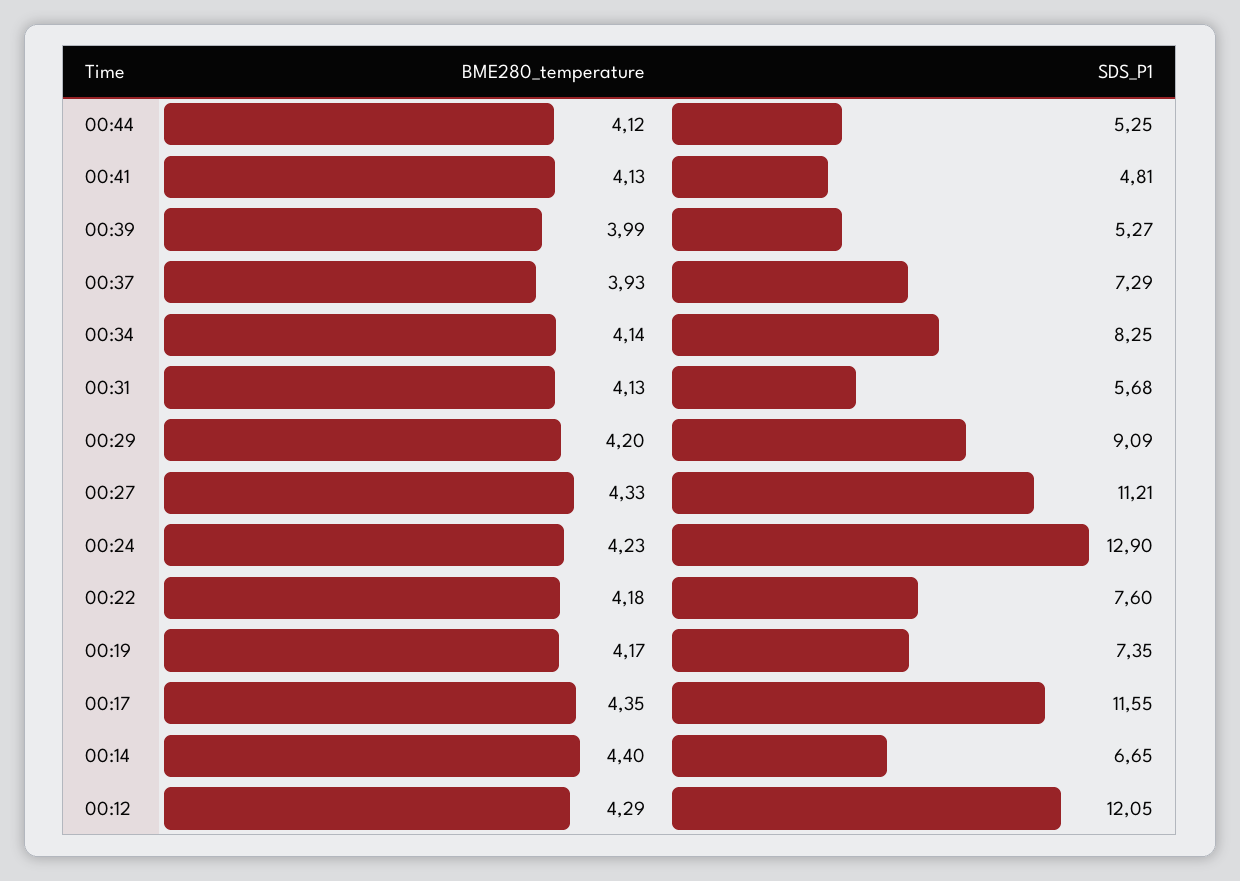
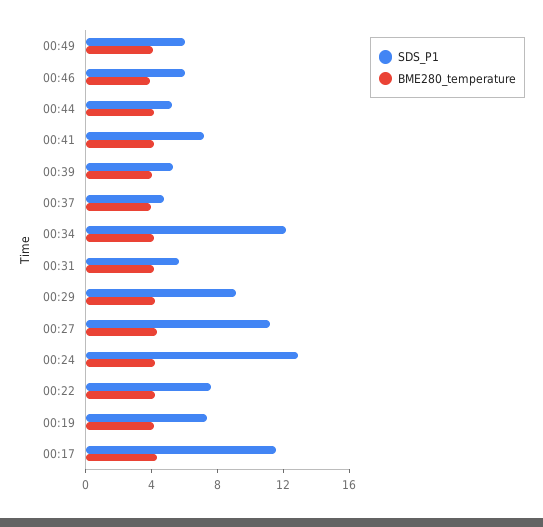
SDS_P1, 00:41: 4.81 -> 7
SDS_P1, 00:37: 7.29 -> 5
SDS_P1, 00:34: 8.25 -> 12
BME280_temperature, 00:14: 4.4 -> none
SDS_P1, 00:14: 6.65 -> none
BME280_temperature, 00:12: 4.29 -> none
SDS_P1, 00:12: 12.05 -> none
SDS_P1, 00:49: none -> 6
BME280_temperature, 00:49: none -> 4
SDS_P1, 00:46: none -> 6
BME280_temperature, 00:46: none -> 4

